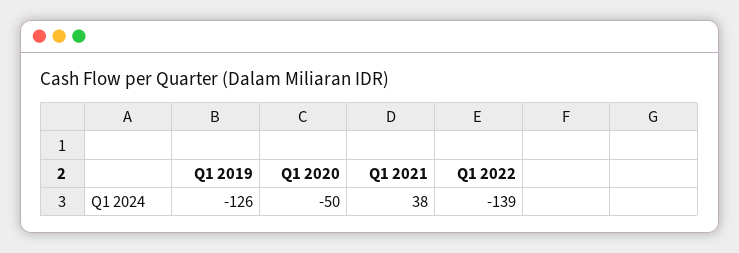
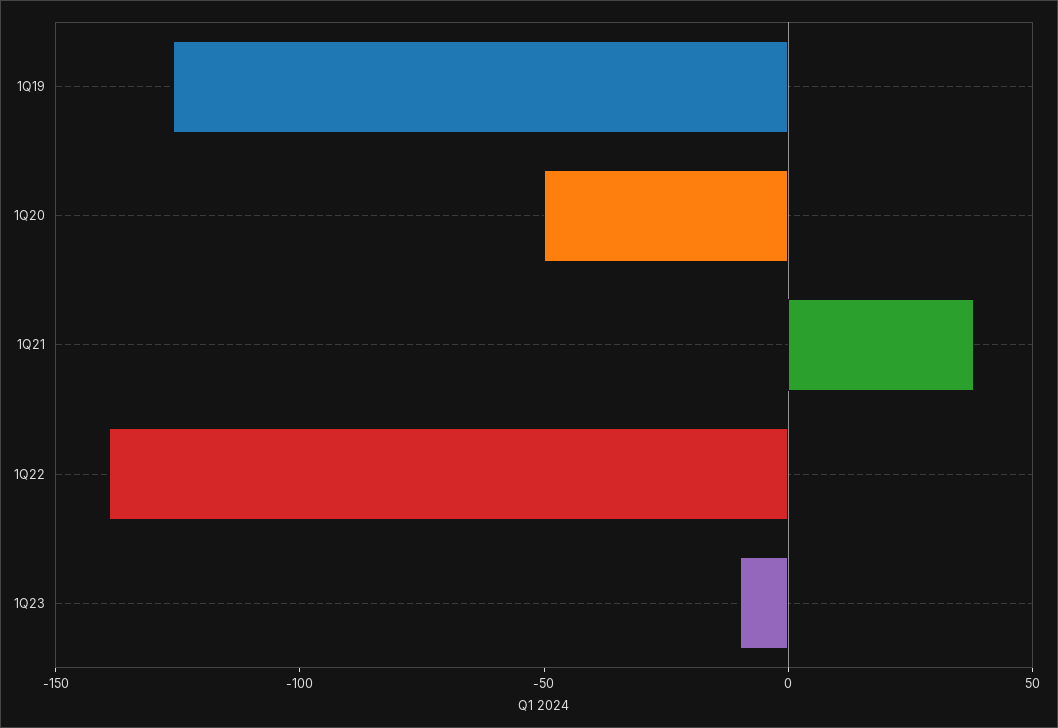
1Q23: none -> -10

